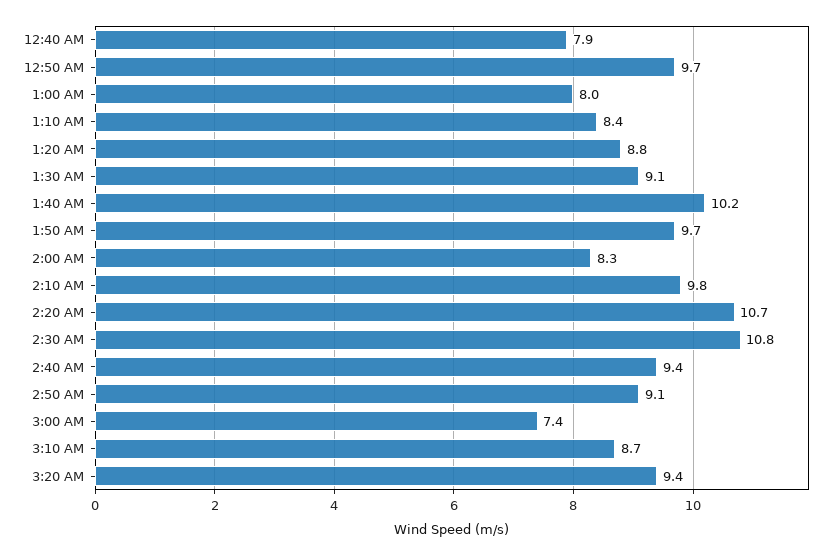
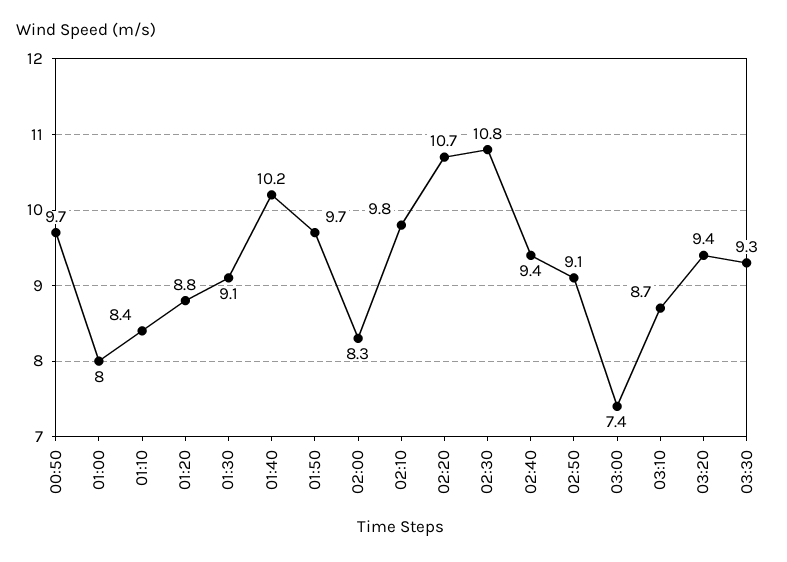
12:40 AM: 7.9 -> none
03:30: none -> 9.3

